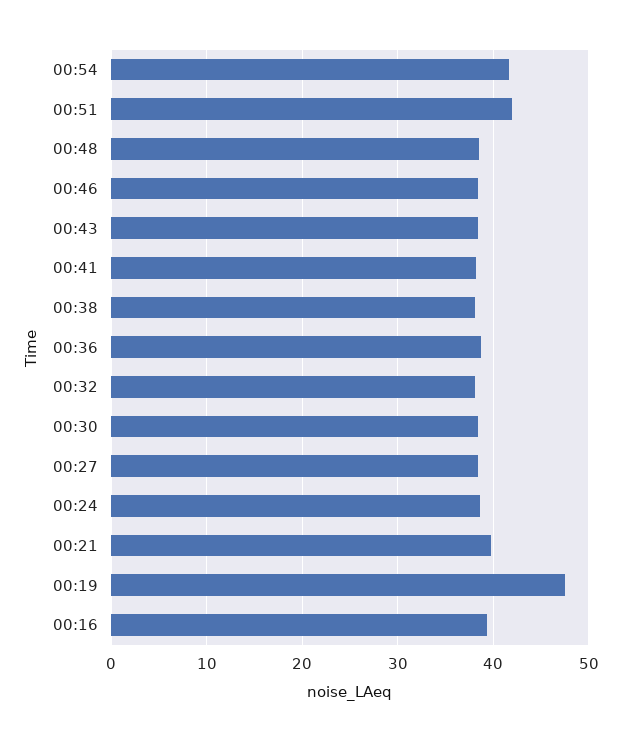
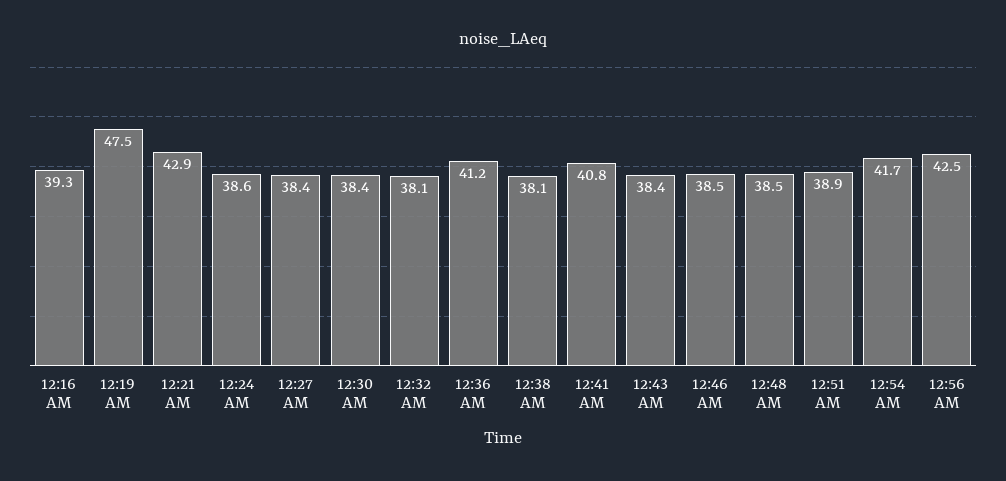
00:51: 42 -> 38.9
00:41: 38 -> 40.8
00:36: 39 -> 41.2
00:21: 40 -> 42.9
12:56 AM: none -> 42.5

